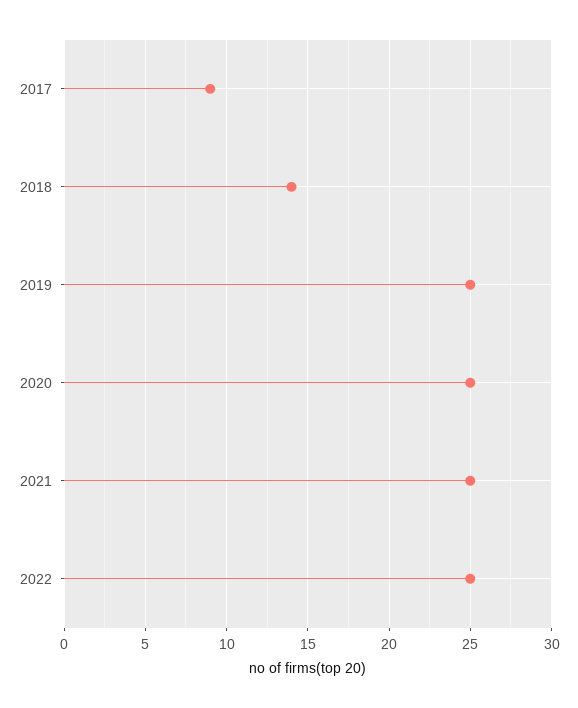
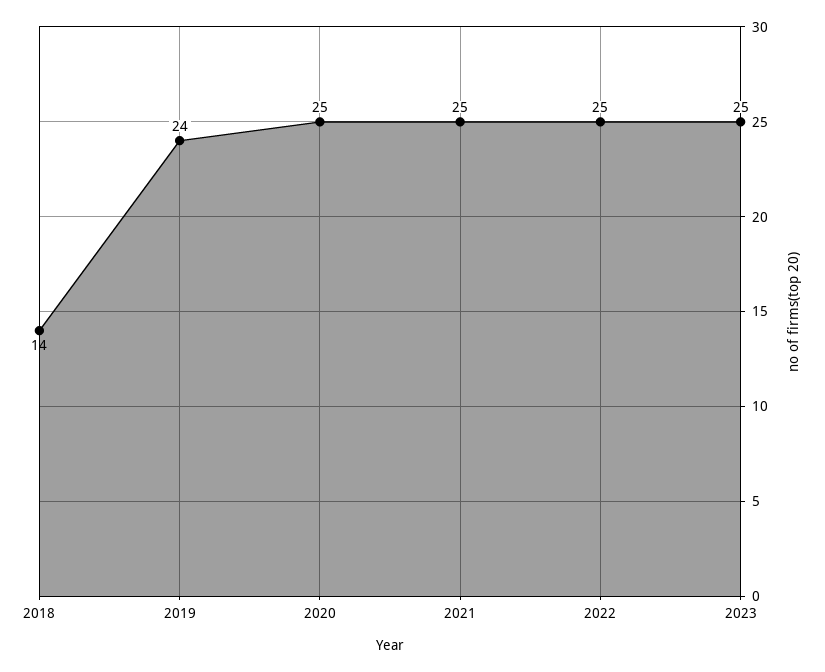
2017: 9 -> none
2019: 25 -> 24
2023: none -> 25

